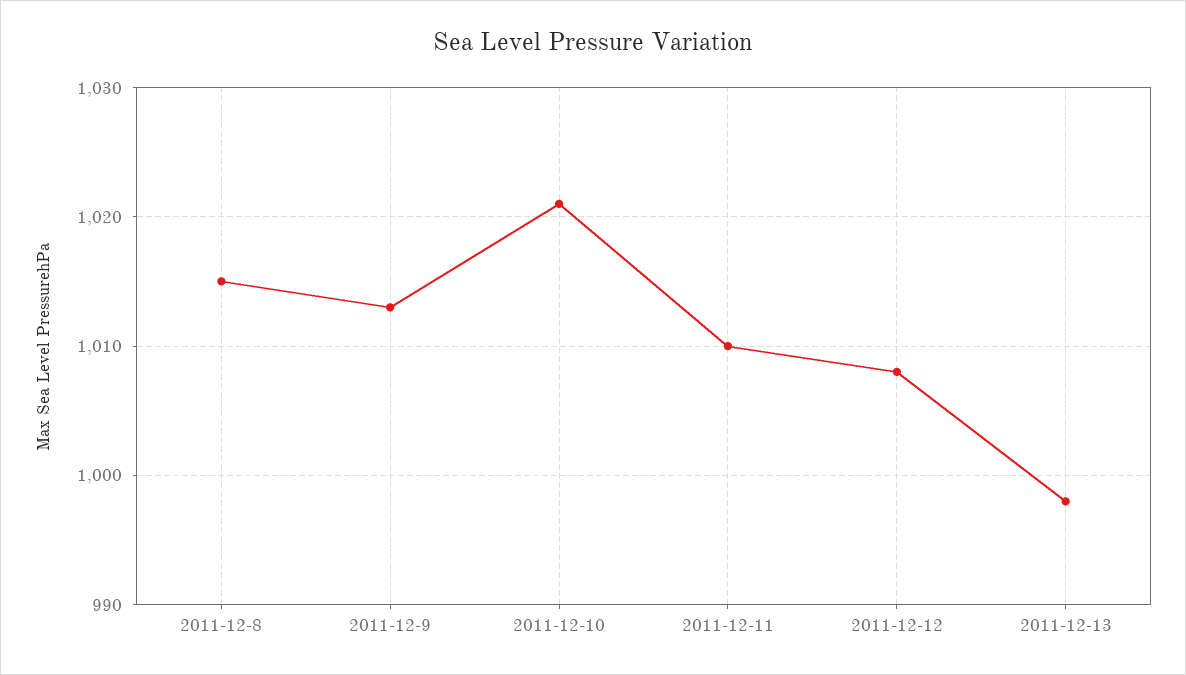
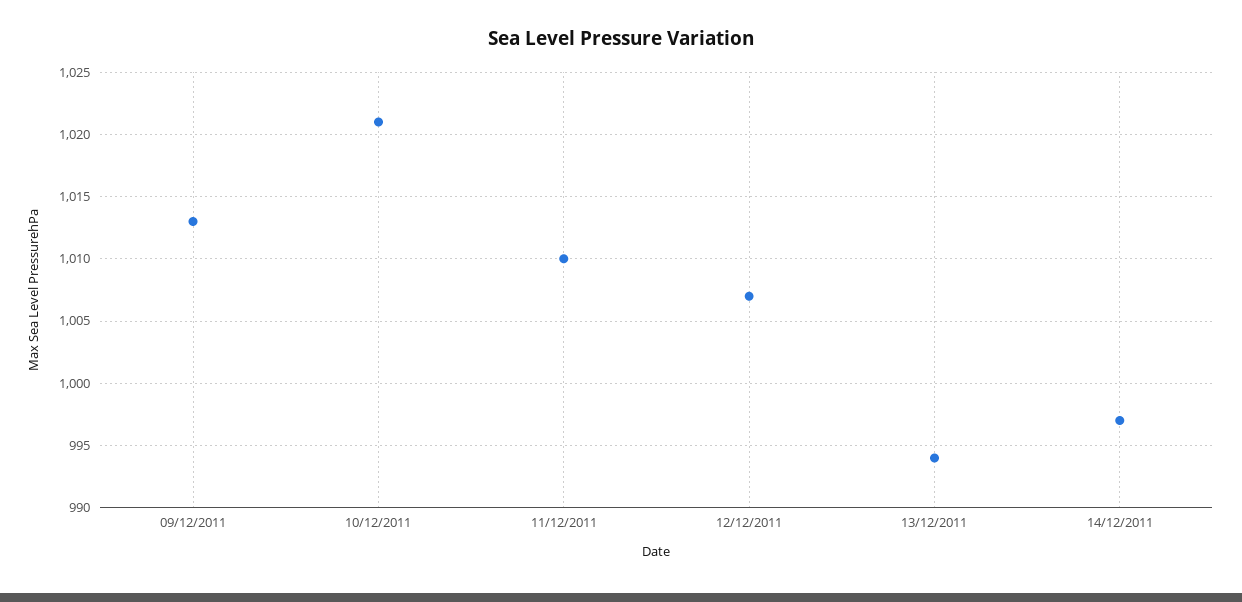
2011-12-8: 1015 -> none
2011-12-12: 1008 -> 1007
2011-12-13: 998 -> 994
14/12/2011: none -> 997

